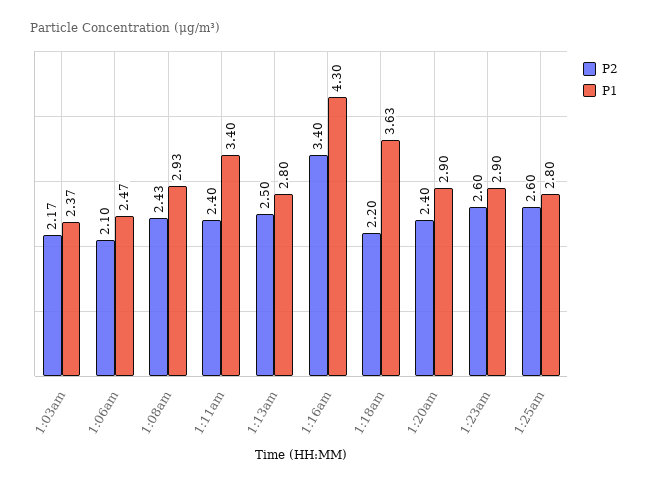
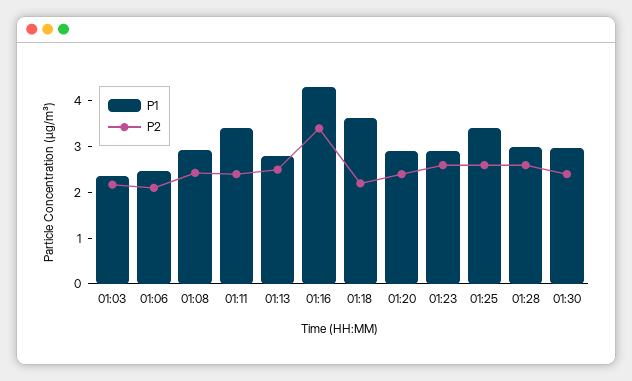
P1, 1:25am: 2.8 -> 3.4
P1, 01:28: none -> 3
P2, 01:28: none -> 2.6
P1, 01:30: none -> 3
P2, 01:30: none -> 2.4

